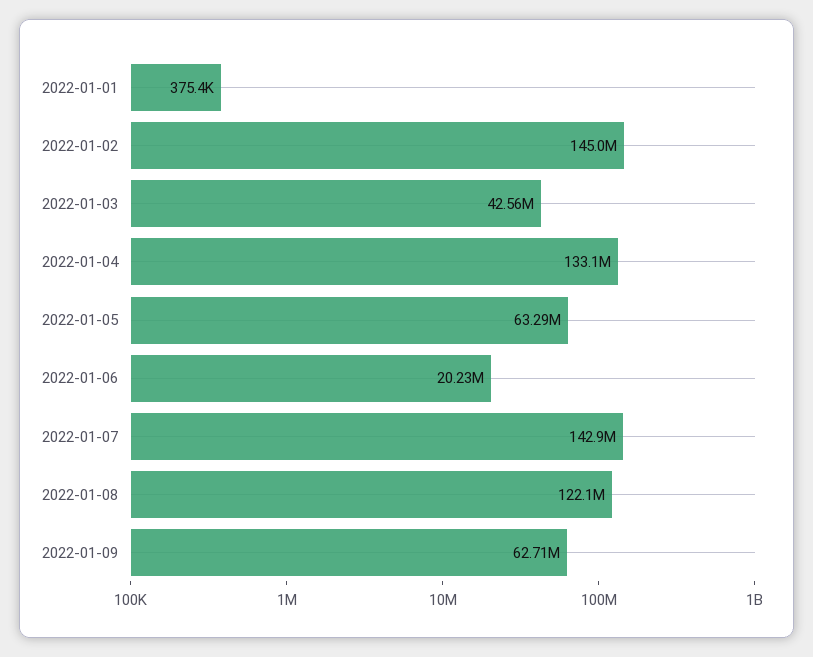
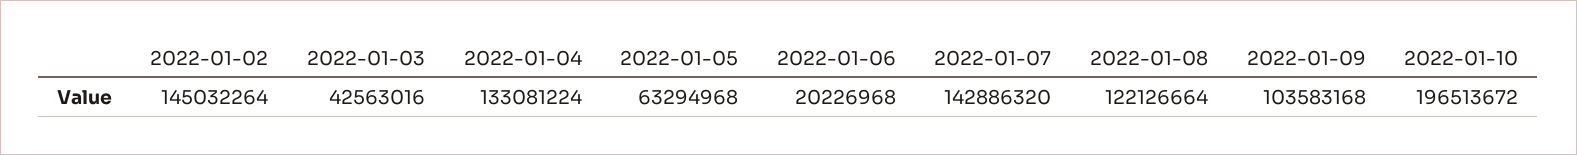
2022-01-01: 375400 -> none
2022-01-09: 62710000 -> 103583168
2022-01-10: none -> 196513672

